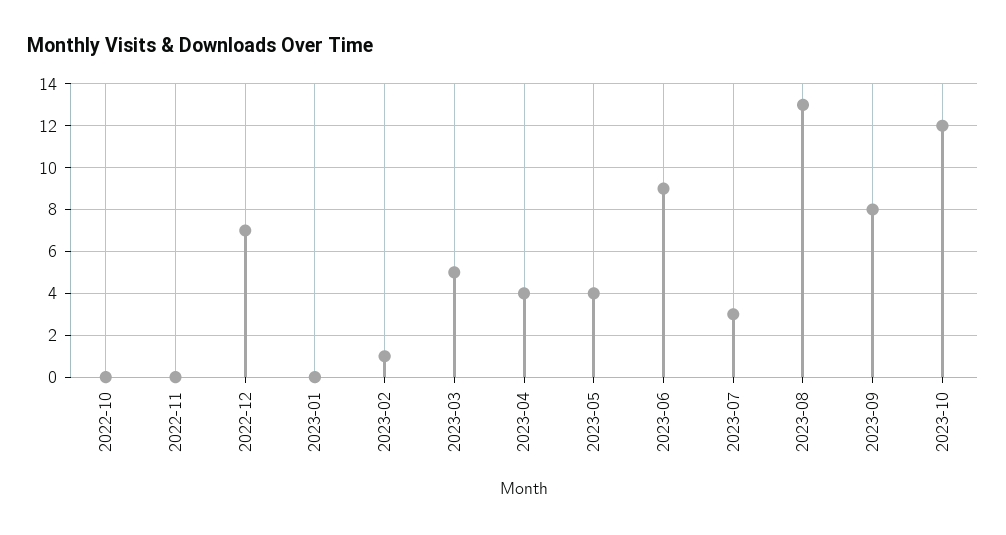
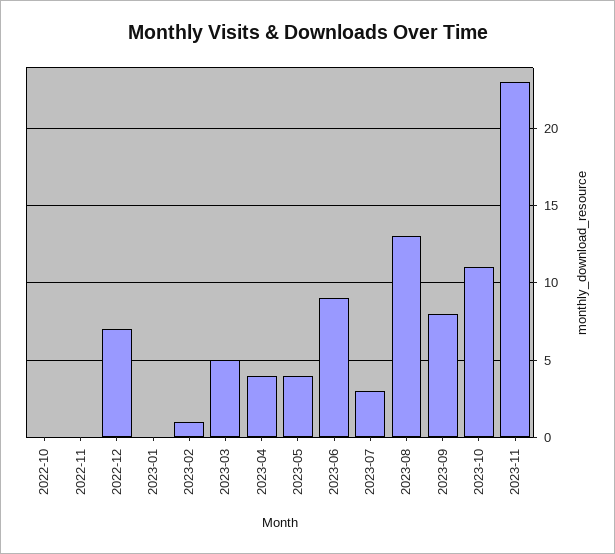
2023-10: 12 -> 11
2023-11: none -> 23

